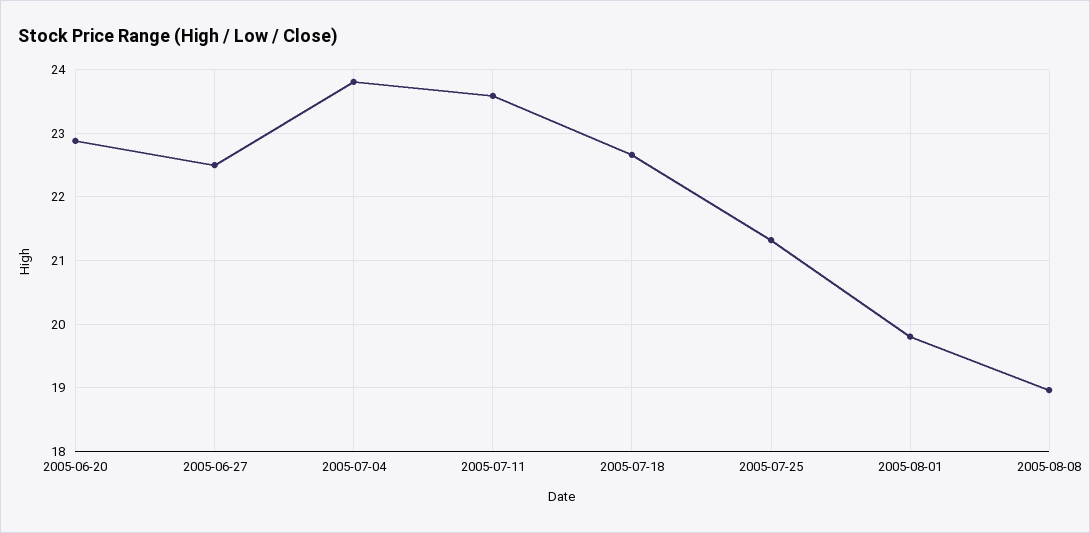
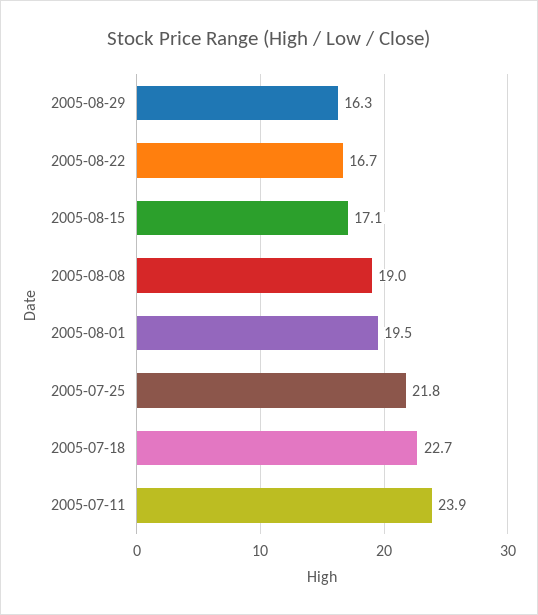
2005-06-20: 22.9 -> none
2005-06-27: 22.5 -> none
2005-07-04: 23.8 -> none
2005-07-11: 23.6 -> 23.9
2005-07-25: 21.3 -> 21.8
2005-08-01: 19.8 -> 19.5
2005-08-29: none -> 16.3
2005-08-22: none -> 16.7
2005-08-15: none -> 17.1

